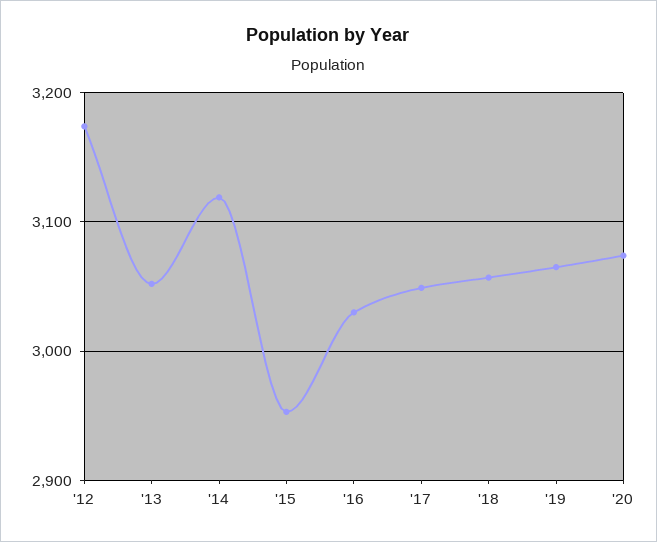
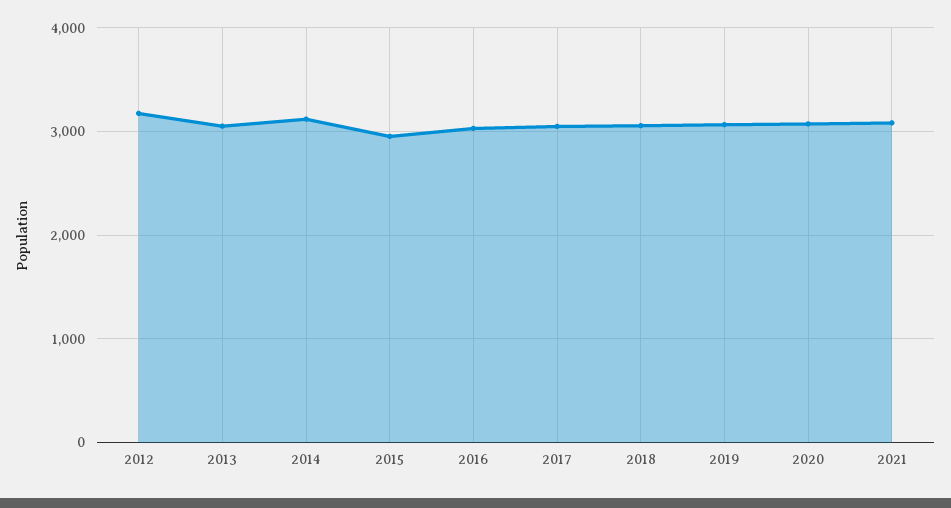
2021: none -> 3100

